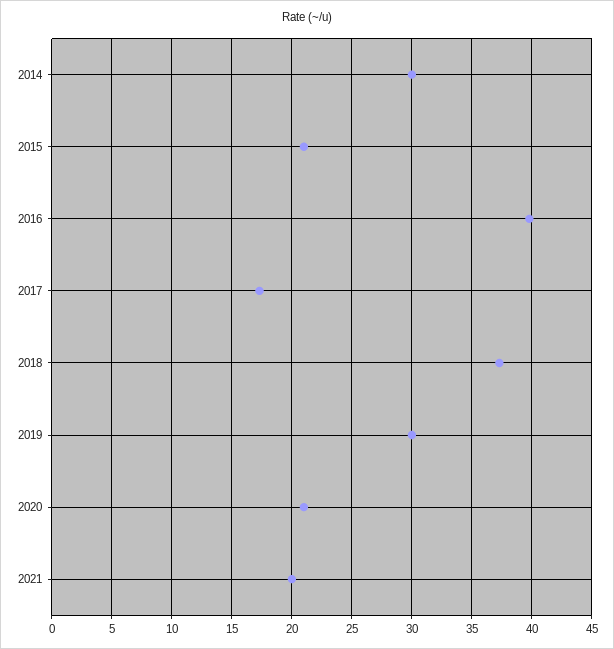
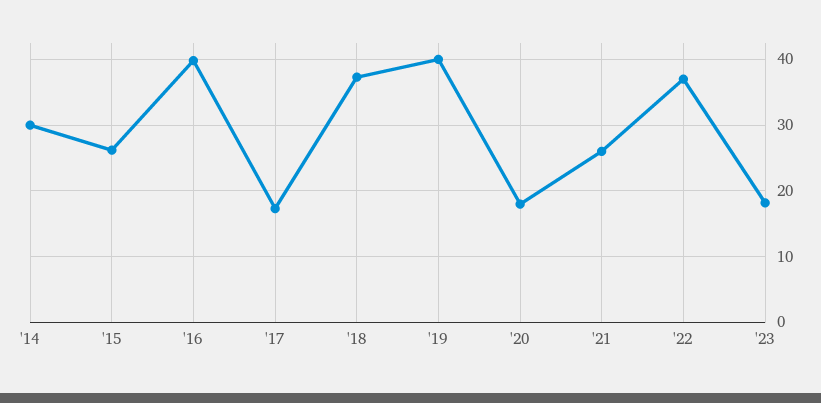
2015: 21 -> 26
2019: 30 -> 40
2020: 21 -> 18
2021: 20 -> 26
'22: none -> 37
'23: none -> 18

